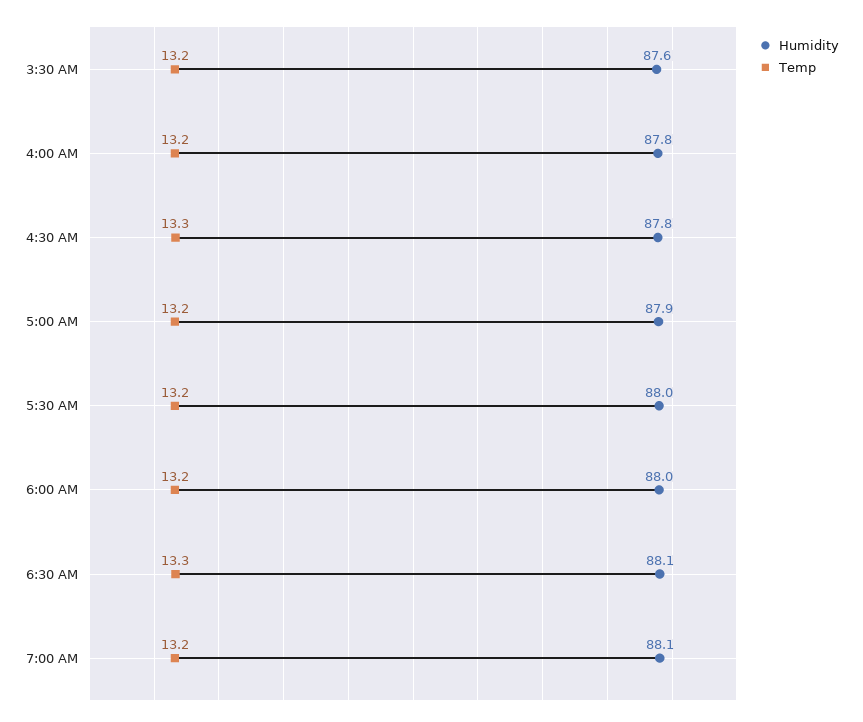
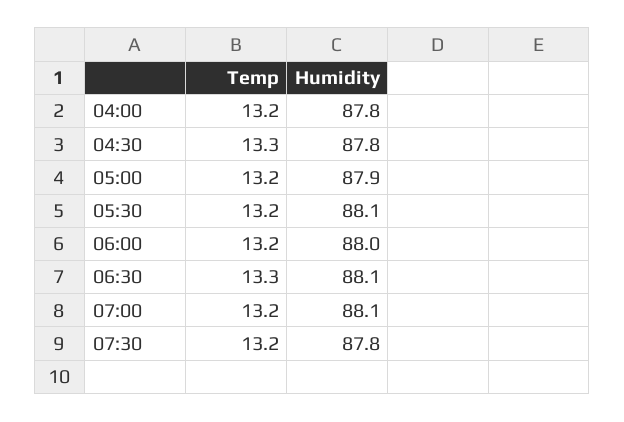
Humidity, 3:30 AM: 87.6 -> none
Temp, 3:30 AM: 13.2 -> none
Humidity, 5:30 AM: 88 -> 88.1
Temp, 07:30: none -> 13.2
Humidity, 07:30: none -> 87.8

